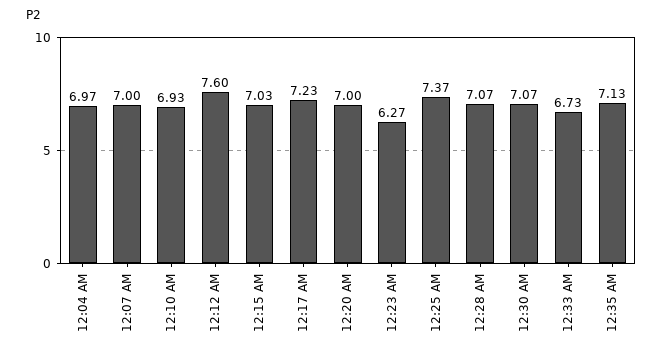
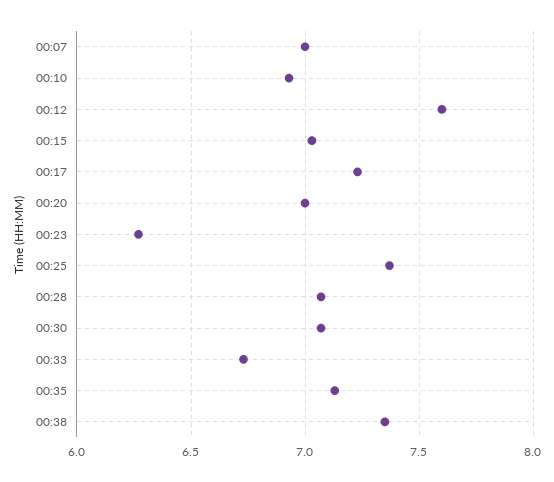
12:04 AM: 6.97 -> none
00:38: none -> 7.35

